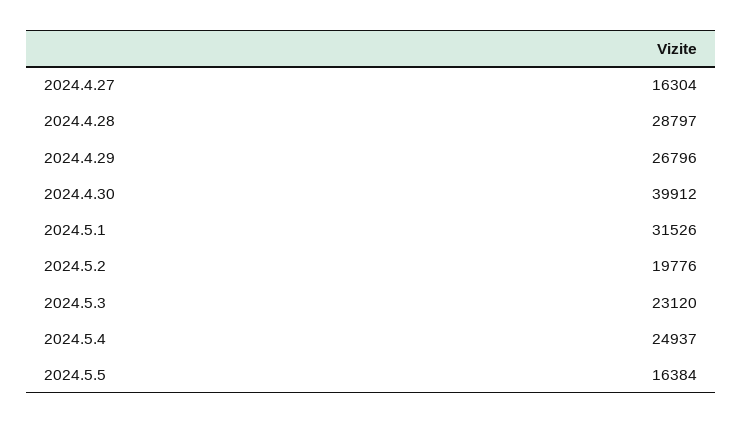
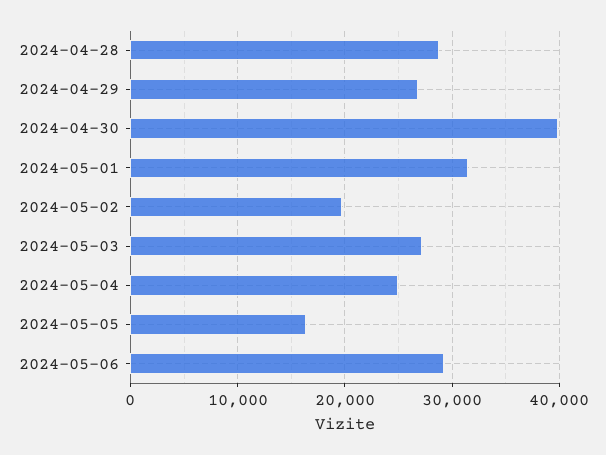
2024.4.27: 16304 -> none
2024.5.3: 23120 -> 27000
2024-05-06: none -> 29000

